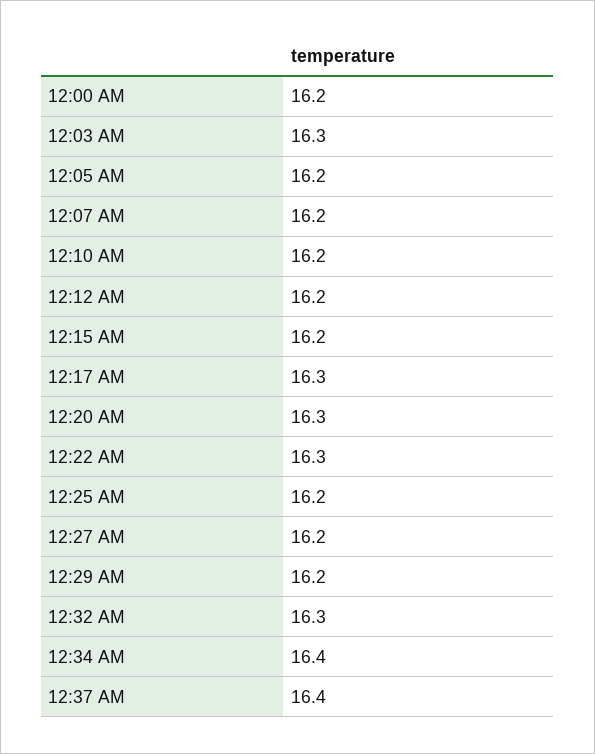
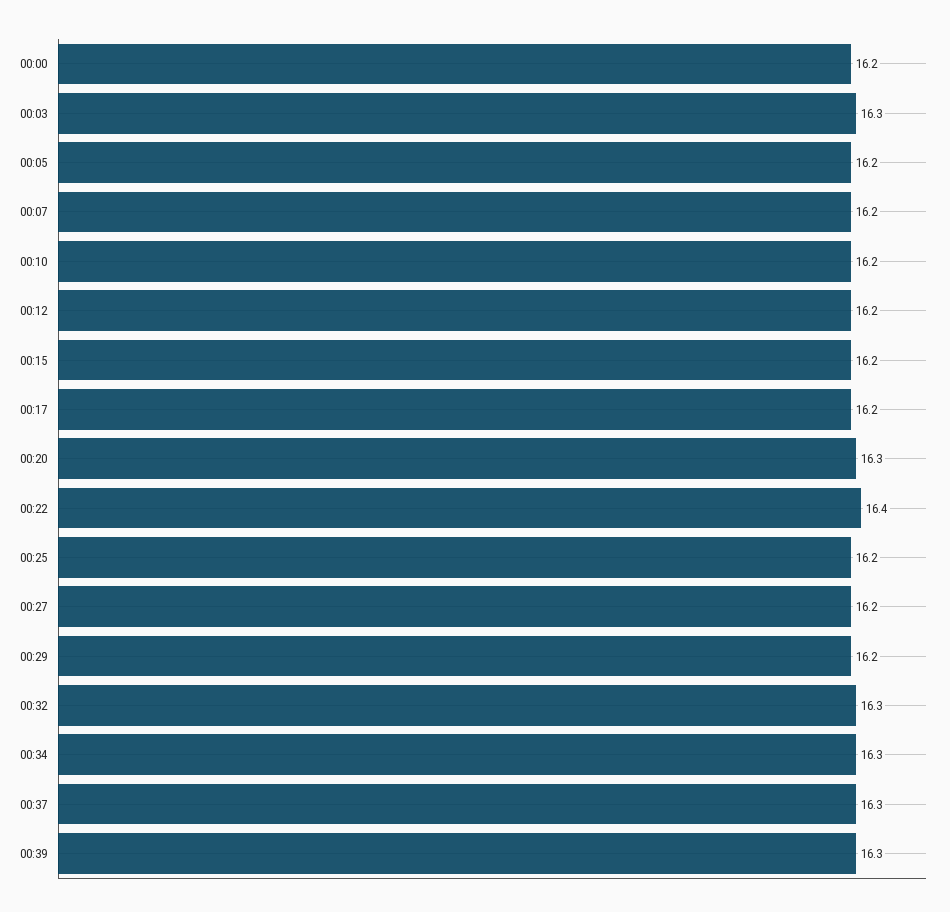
12:17 AM: 16.3 -> 16.2
12:22 AM: 16.3 -> 16.4
12:34 AM: 16.4 -> 16.3
12:37 AM: 16.4 -> 16.3
00:39: none -> 16.3

